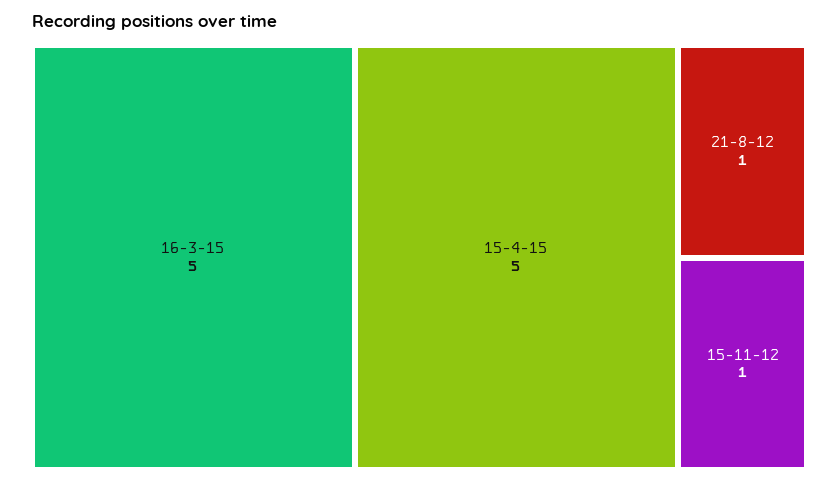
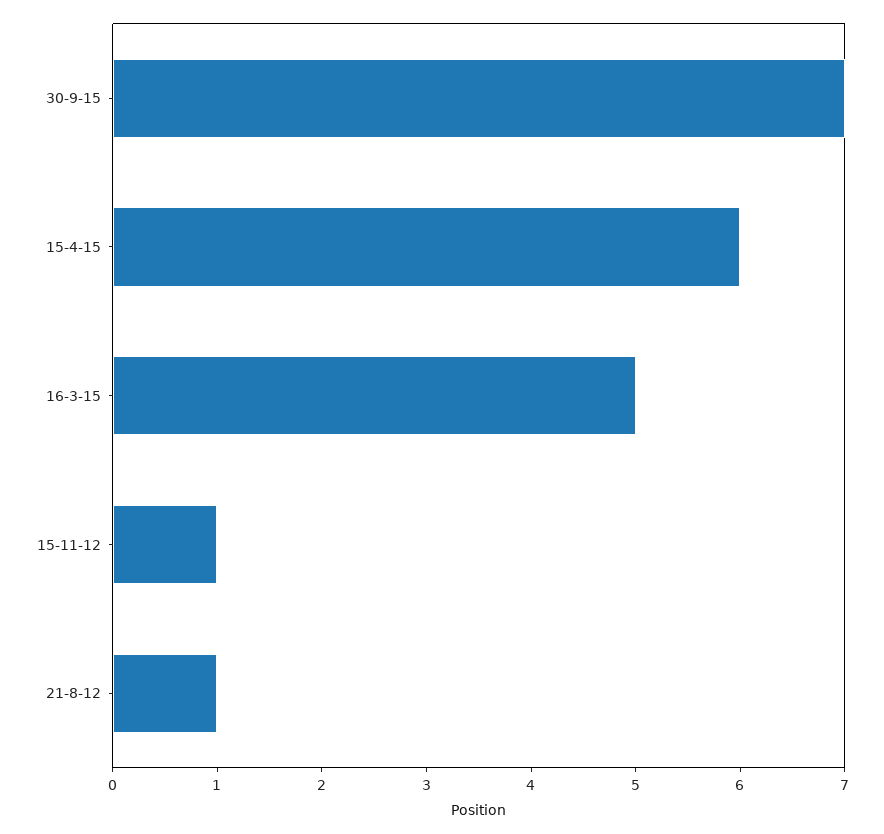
15-4-15: 5 -> 6
30-9-15: none -> 7

